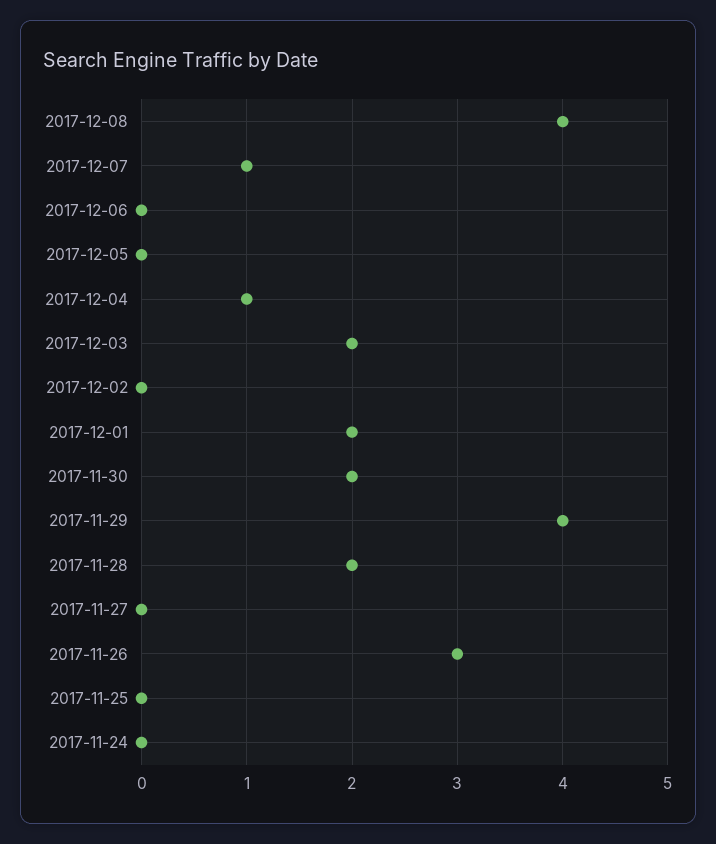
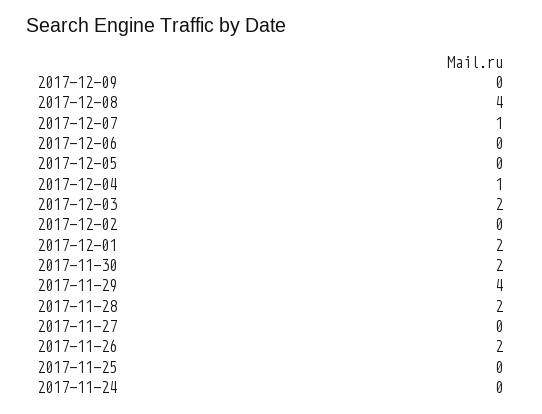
2017-11-26: 3 -> 2
2017-12-09: none -> 0

